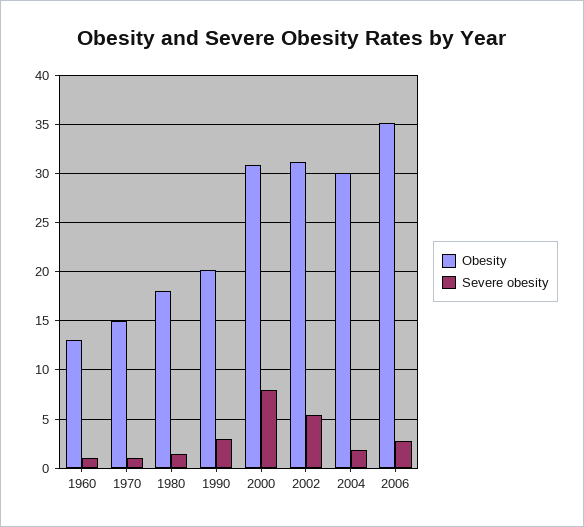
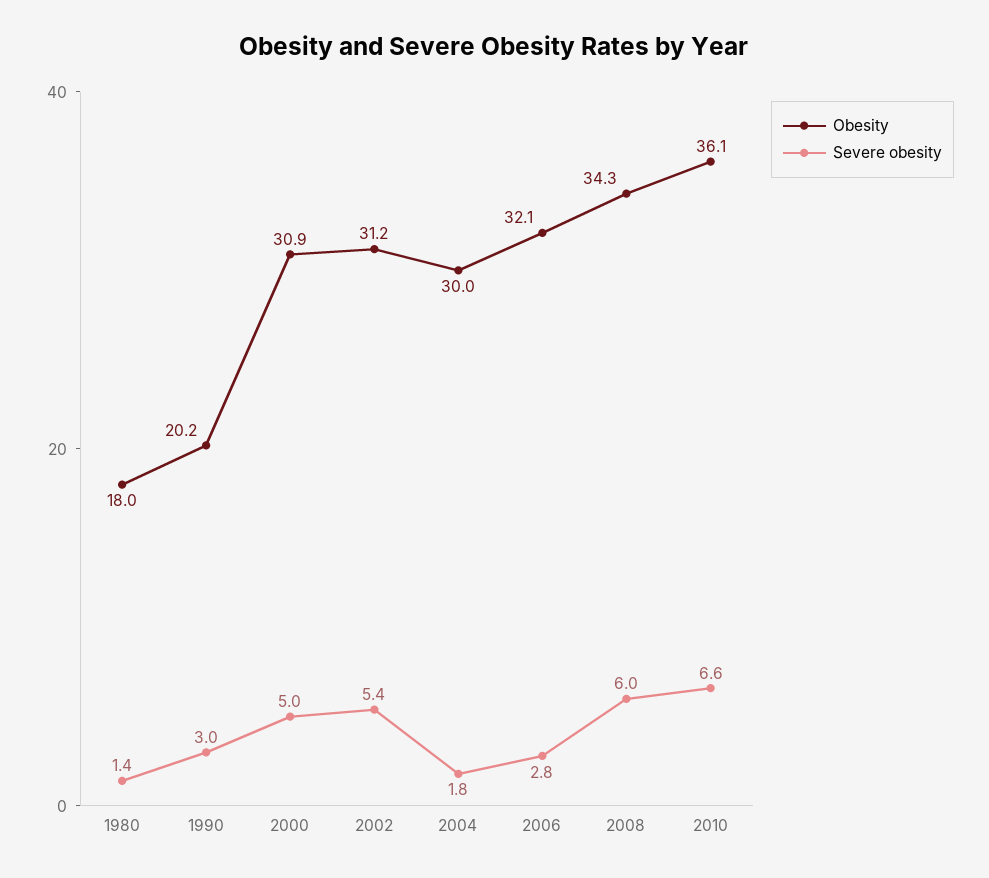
Obesity, 1960: 13 -> none
Severe obesity, 1960: 1 -> none
Obesity, 1970: 15 -> none
Severe obesity, 1970: 1 -> none
Severe obesity, 2000: 8 -> 5
Obesity, 2006: 35 -> 32.1
Obesity, 2008: none -> 34.3
Severe obesity, 2008: none -> 6
Obesity, 2010: none -> 36.1
Severe obesity, 2010: none -> 6.6

